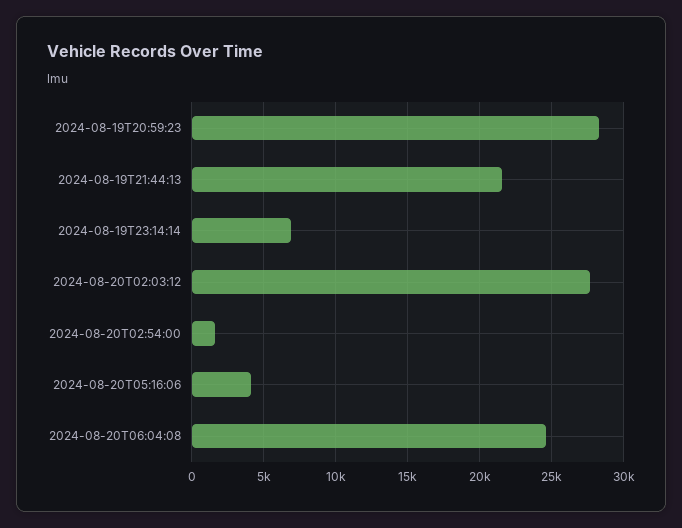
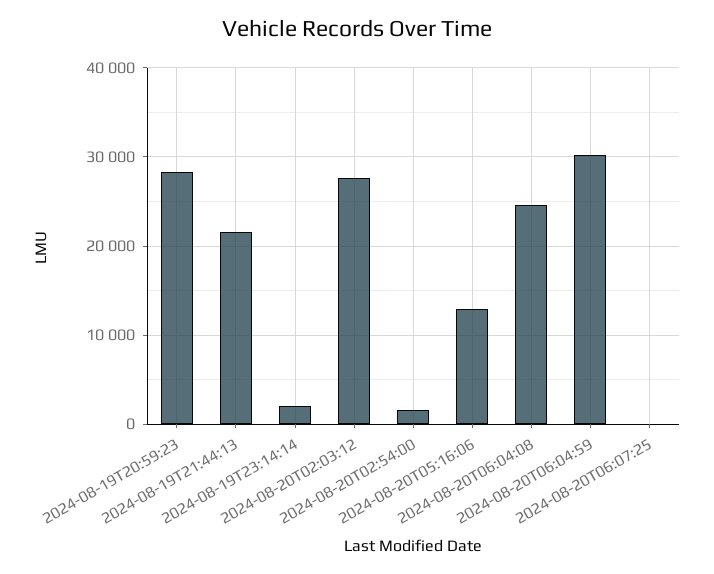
2024-08-19T23:14:14: 7000 -> 2000
2024-08-20T05:16:06: 4000 -> 13000
2024-08-20T06:04:59: none -> 30000
2024-08-20T06:07:25: none -> 0

